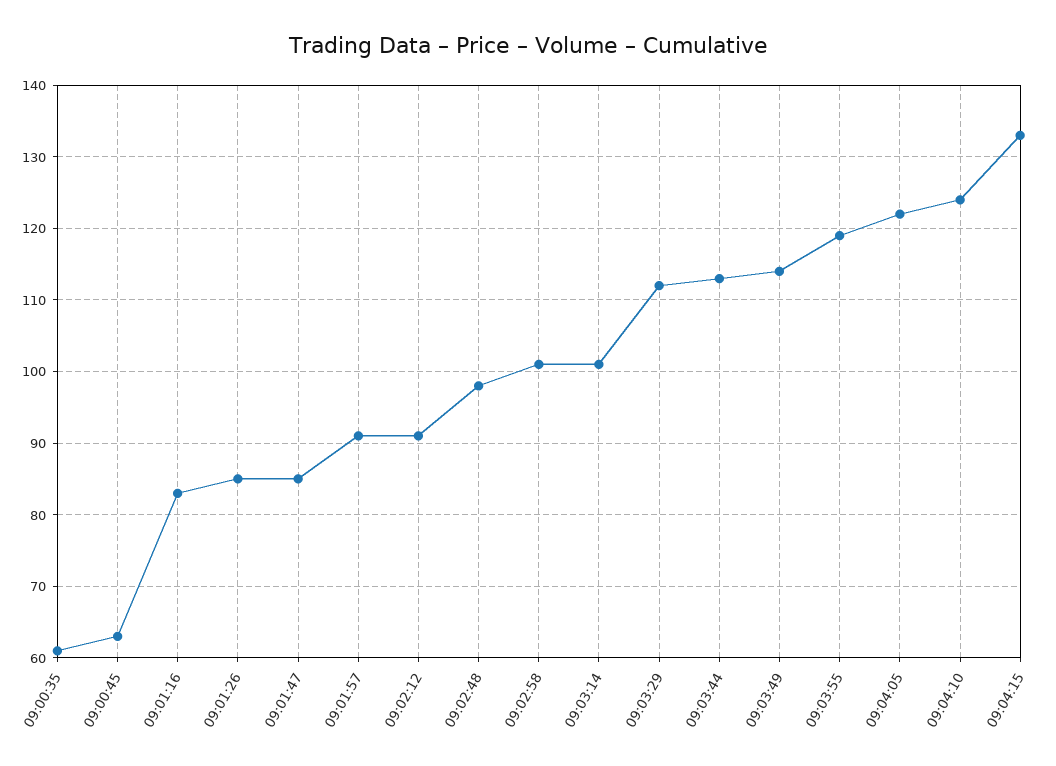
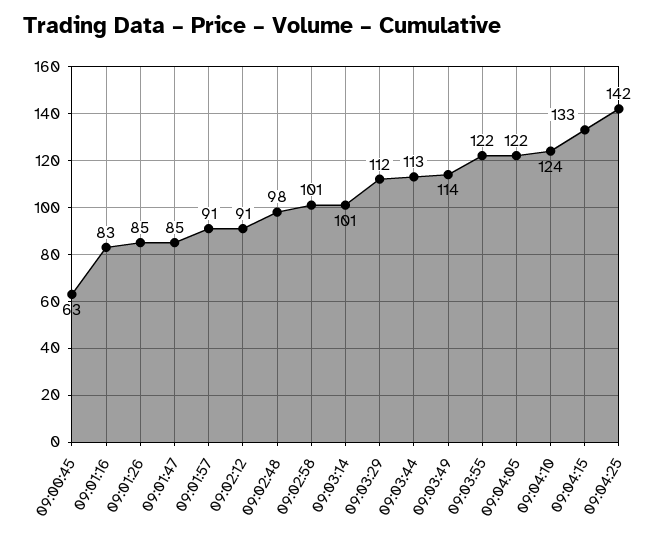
09:00:35: 61 -> none
09:03:55: 119 -> 122
09:04:25: none -> 142

